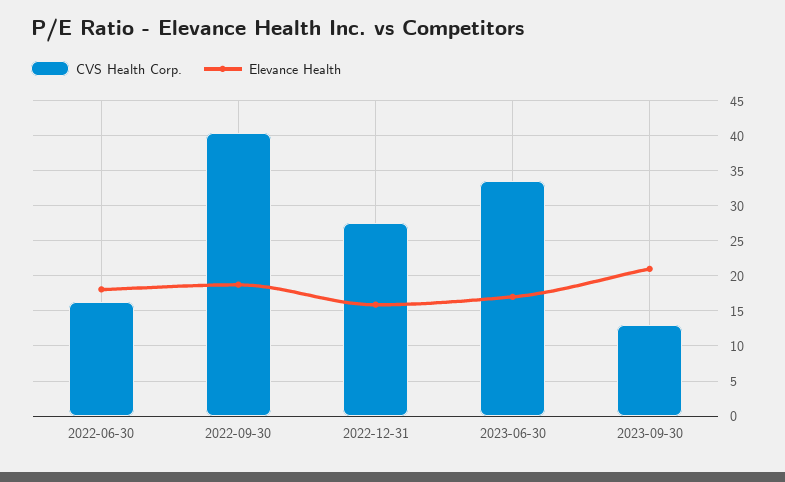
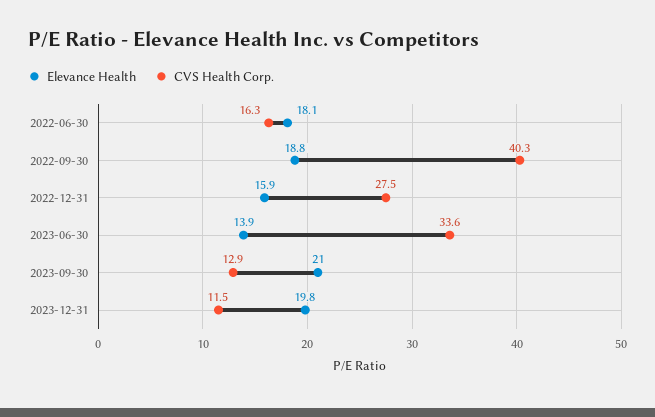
Elevance Health, 2023-06-30: 17 -> 13.9
Elevance Health, 2023-12-31: none -> 19.8
CVS Health Corp., 2023-12-31: none -> 11.5

